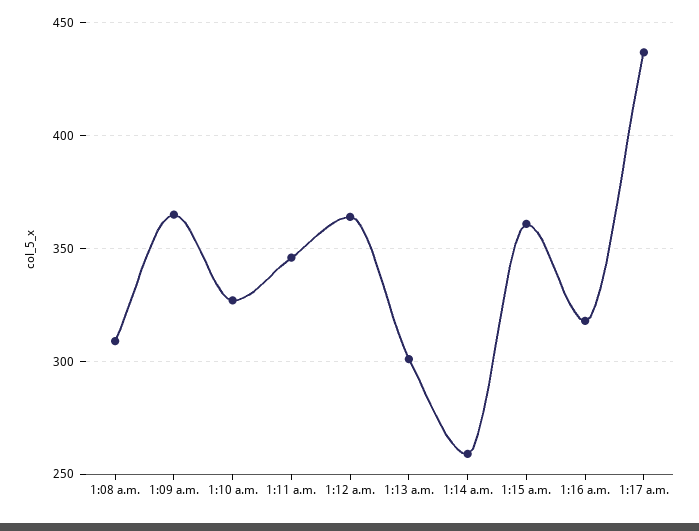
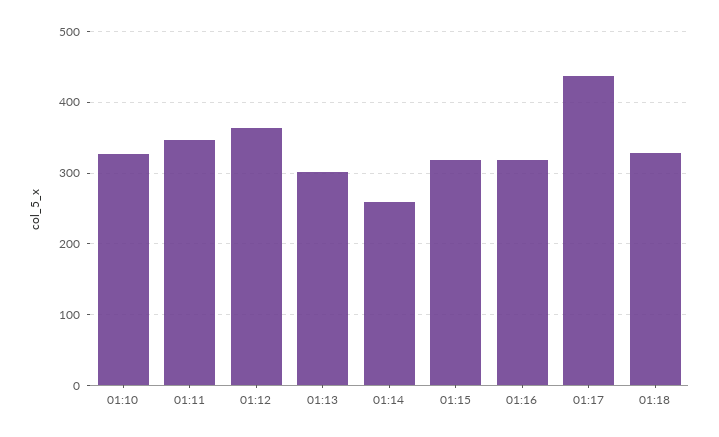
1:08 a.m.: 310 -> none
1:09 a.m.: 365 -> none
1:15 a.m.: 360 -> 320
01:18: none -> 330

